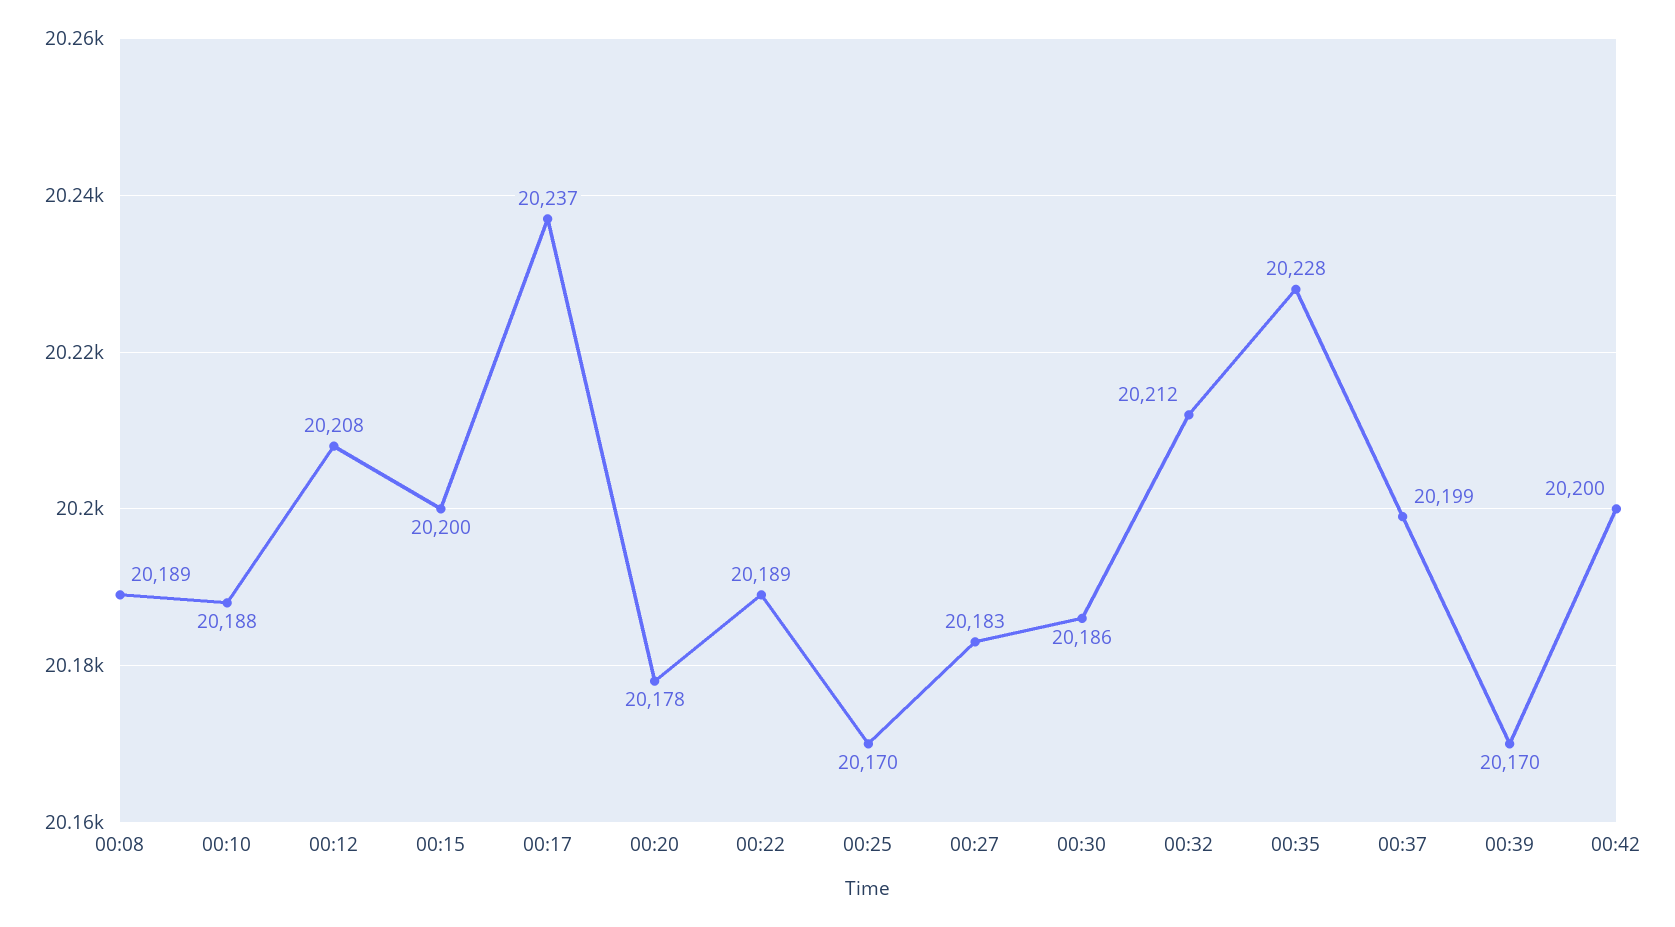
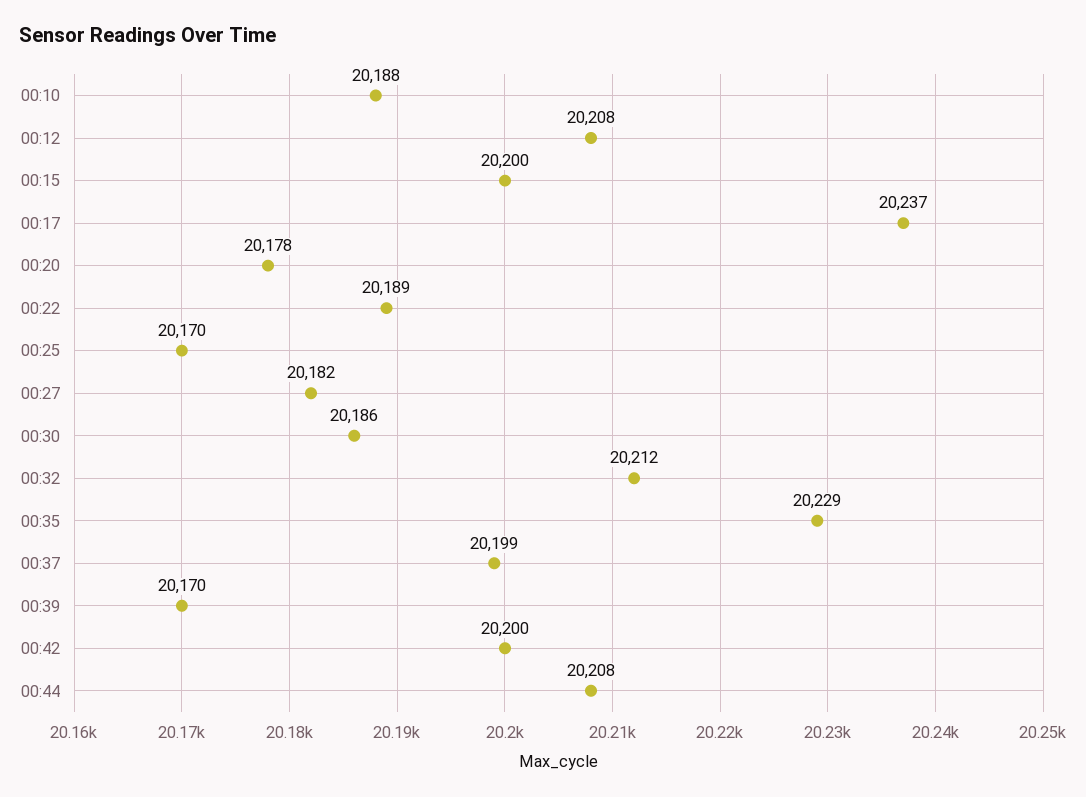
00:08: 20189 -> none
00:27: 20183 -> 20182
00:35: 20228 -> 20229
00:44: none -> 20208

